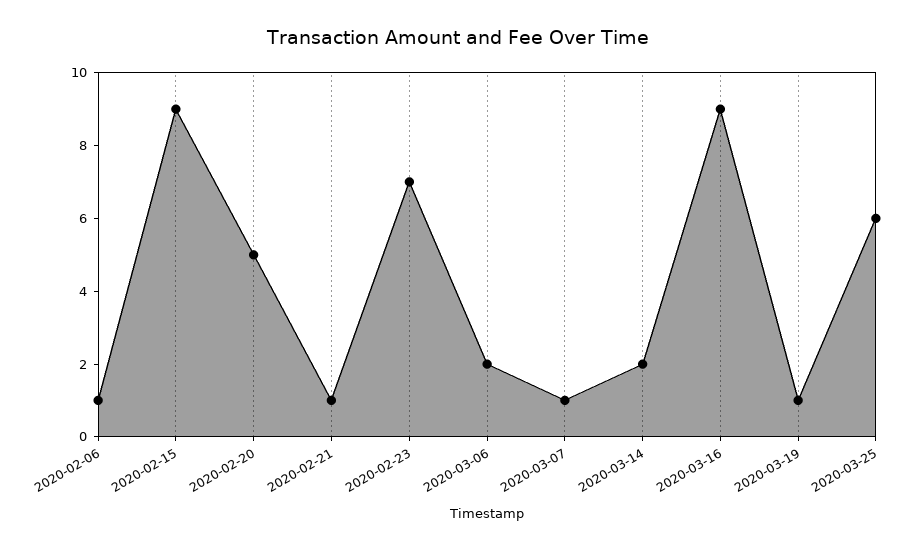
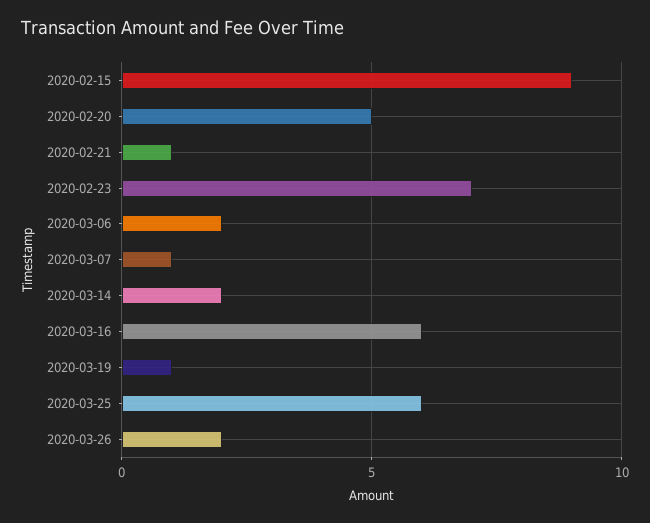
2020-02-06: 1 -> none
2020-03-16: 9 -> 6
2020-03-26: none -> 2

